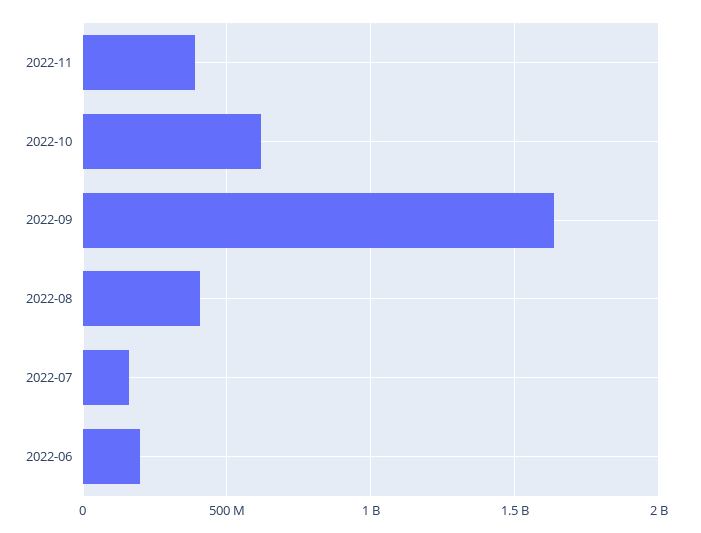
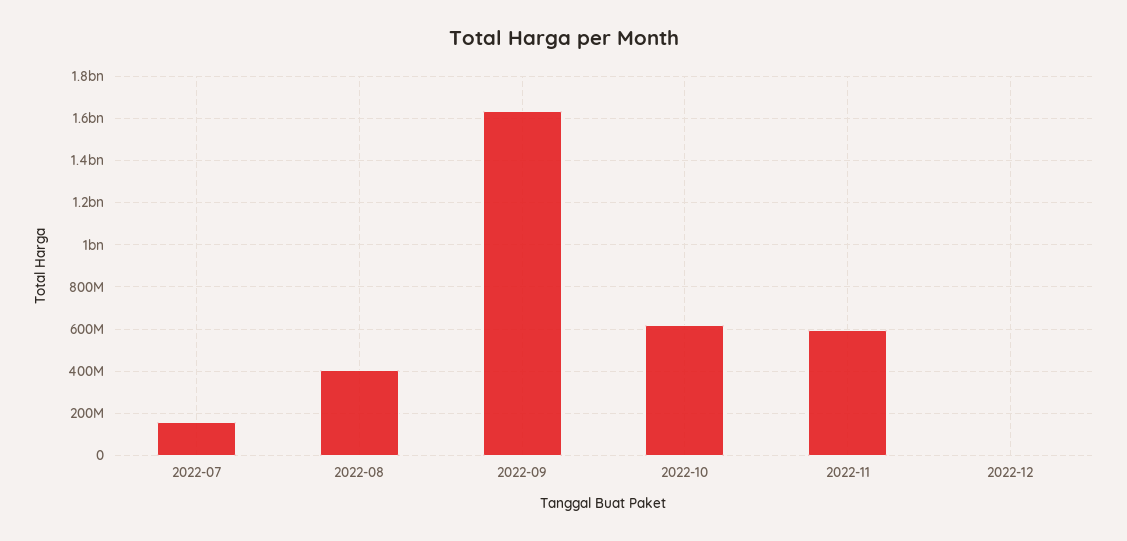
2022-11: 400000000 -> 600000000
2022-06: 200000000 -> none
2022-12: none -> 0

